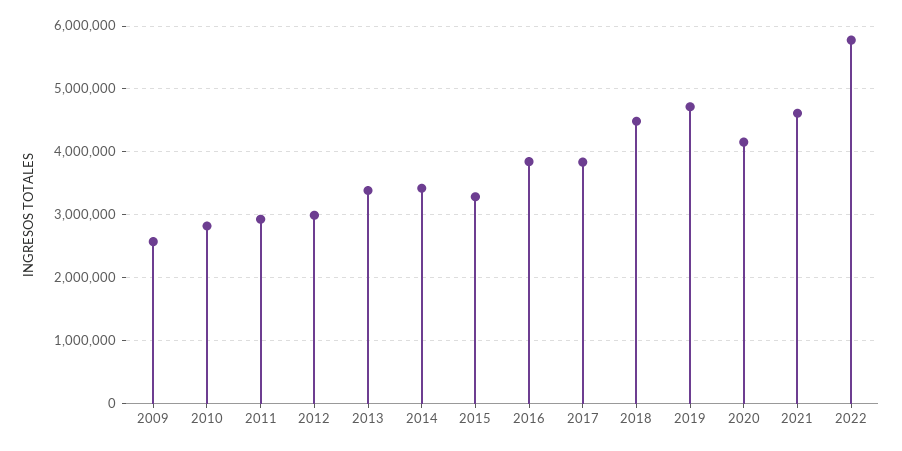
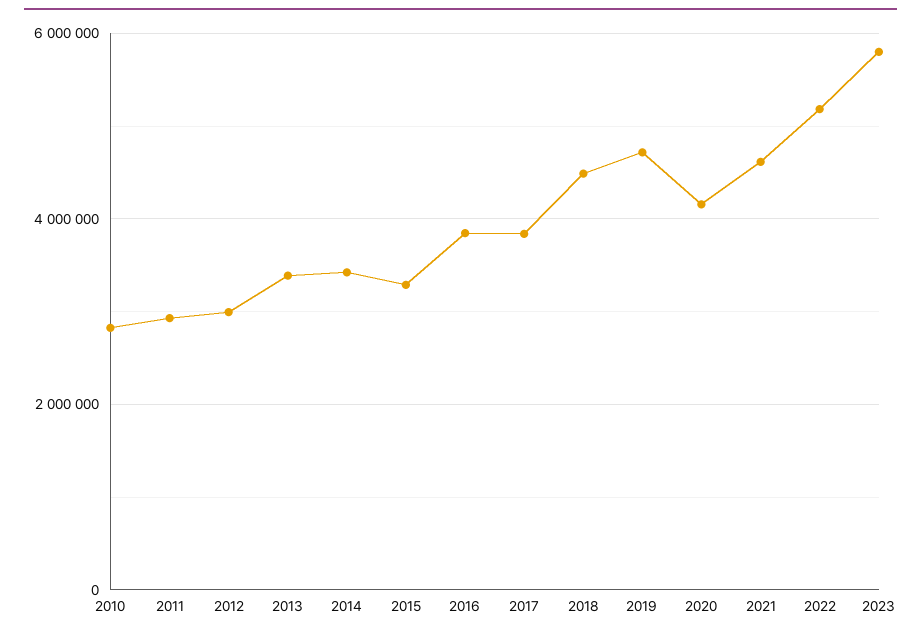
2009: 2600000 -> none
2022: 5800000 -> 5200000
2023: none -> 5800000

